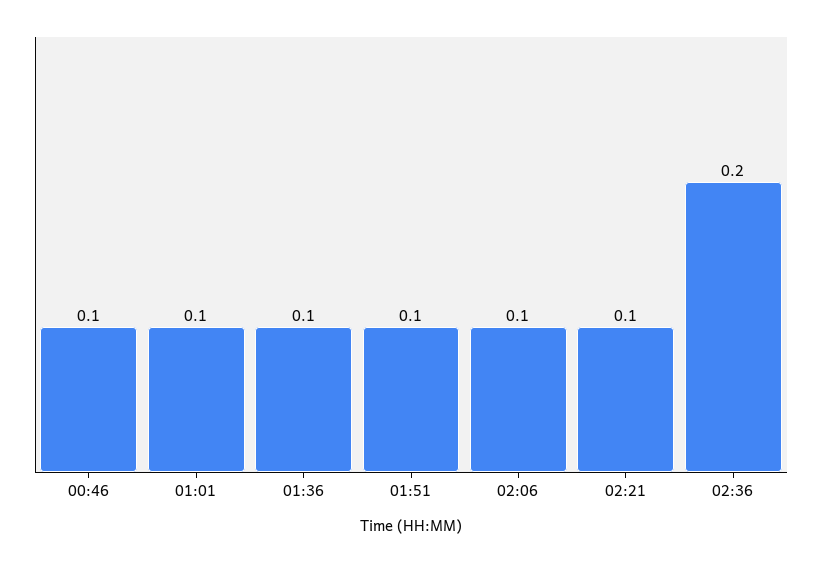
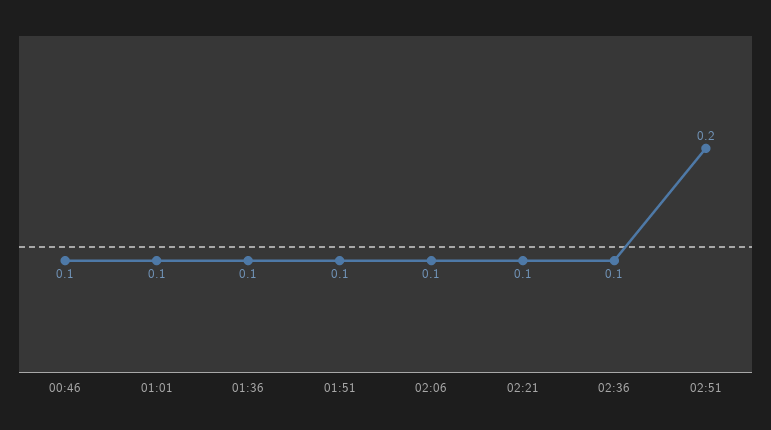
02:36: 0.2 -> 0.1
02:51: none -> 0.2

